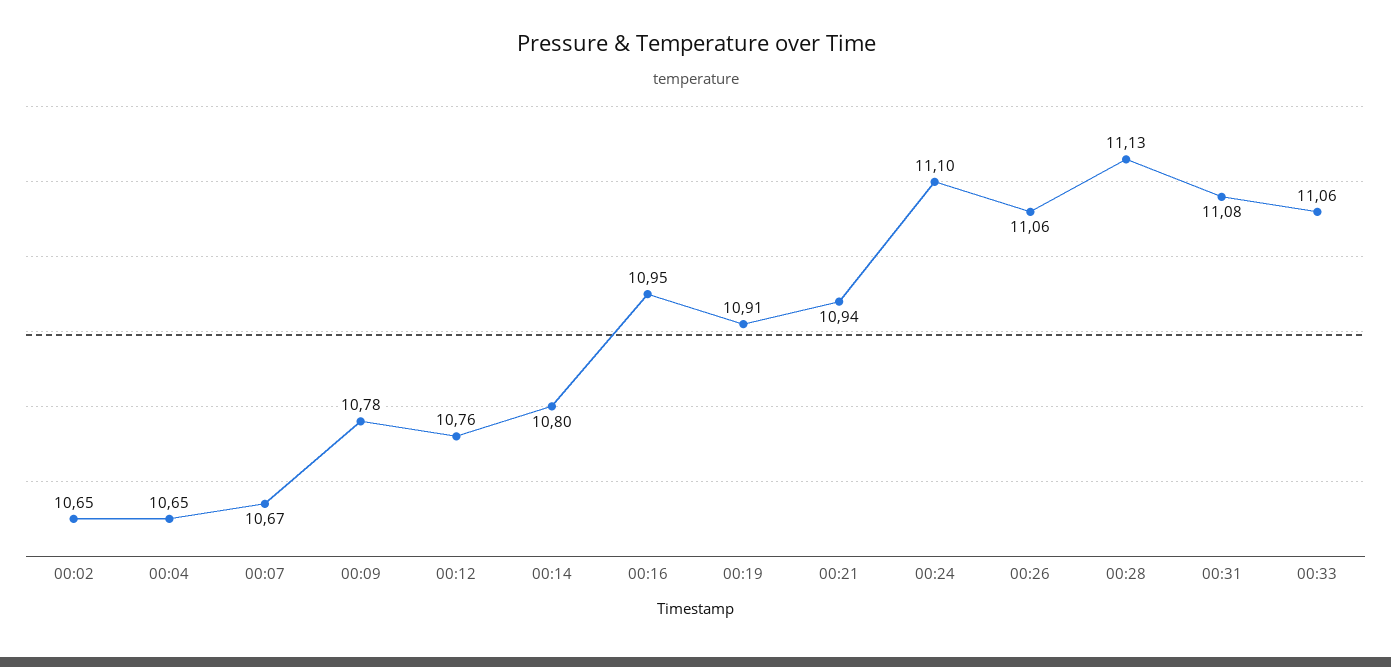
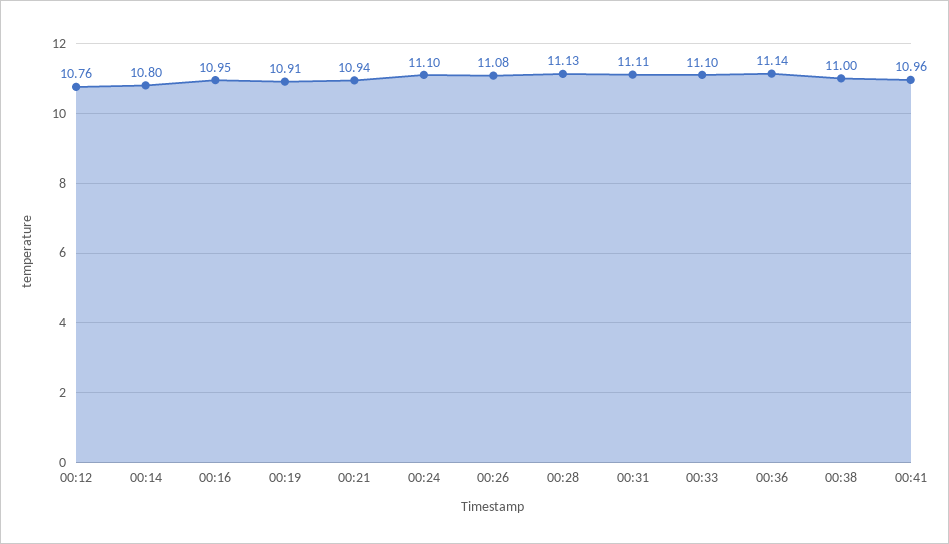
00:02: 10.65 -> none
00:04: 10.65 -> none
00:07: 10.67 -> none
00:09: 10.78 -> none
00:26: 11.06 -> 11.08
00:31: 11.08 -> 11.11
00:33: 11.06 -> 11.1
00:36: none -> 11.14
00:38: none -> 11
00:41: none -> 10.96

